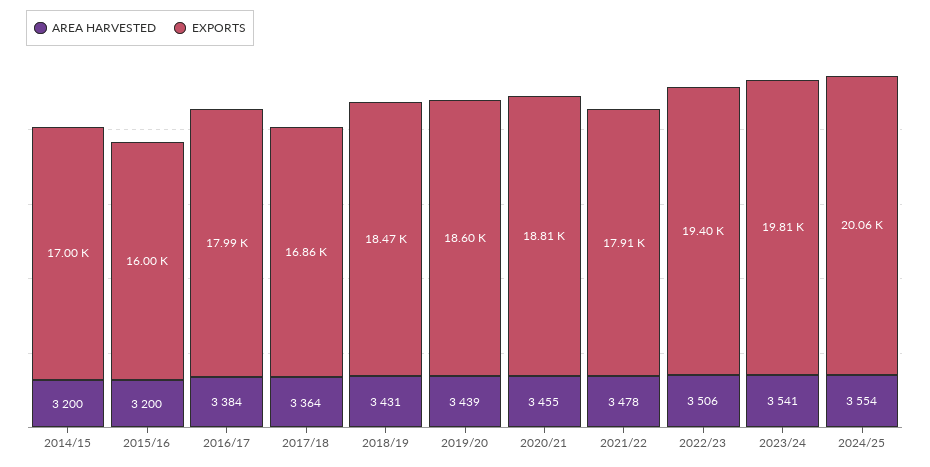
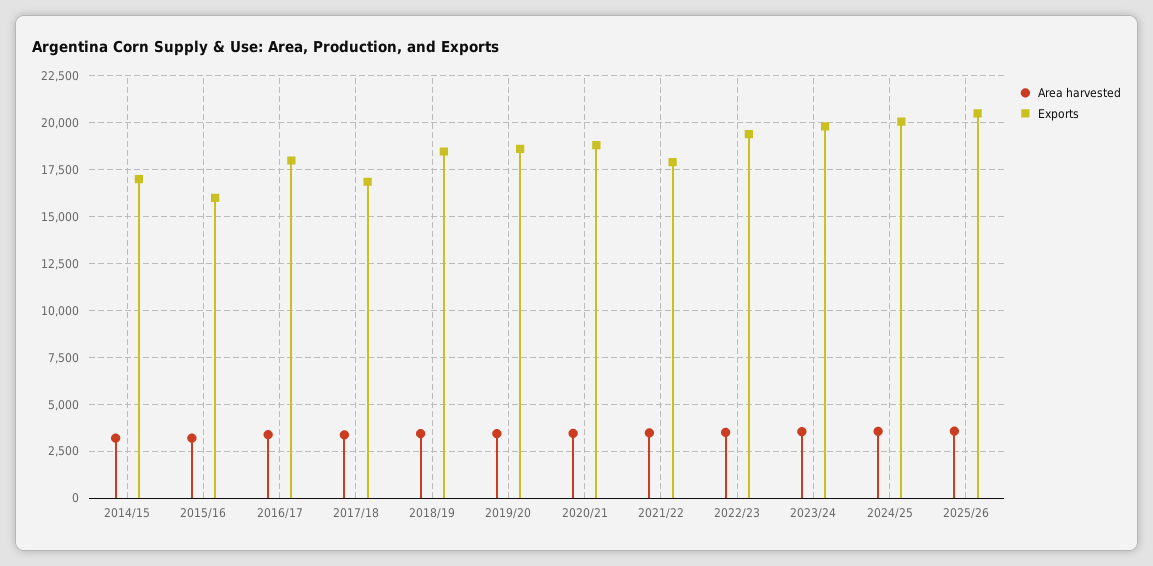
AREA HARVESTED, 2025/26: none -> 3500
EXPORTS, 2025/26: none -> 20500

